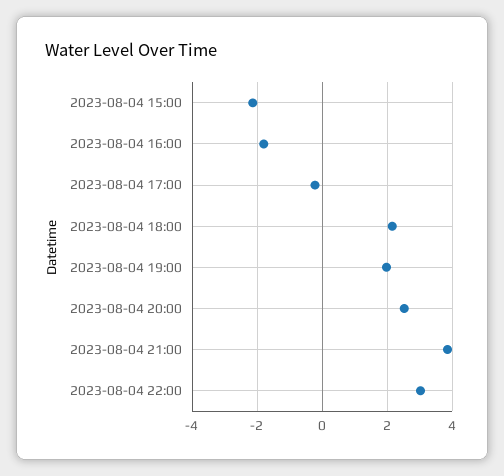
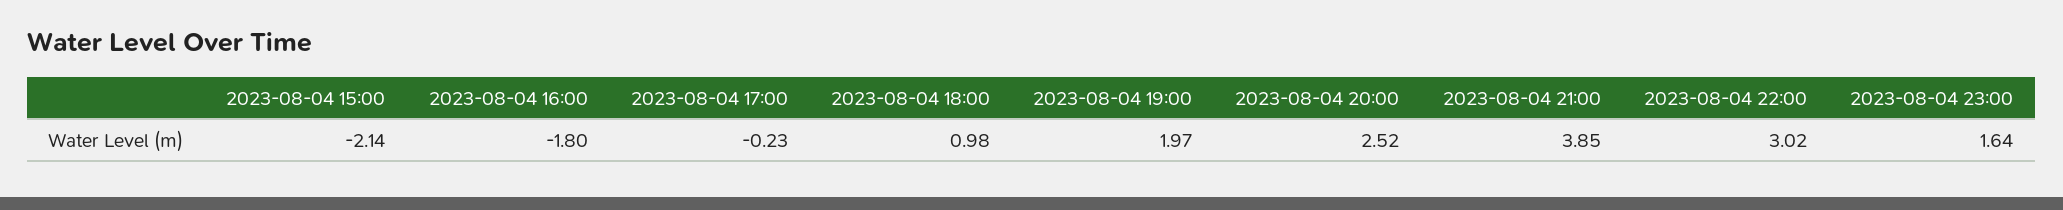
2023-08-04 18:00: 2.2 -> 0.98
2023-08-04 23:00: none -> 1.64

